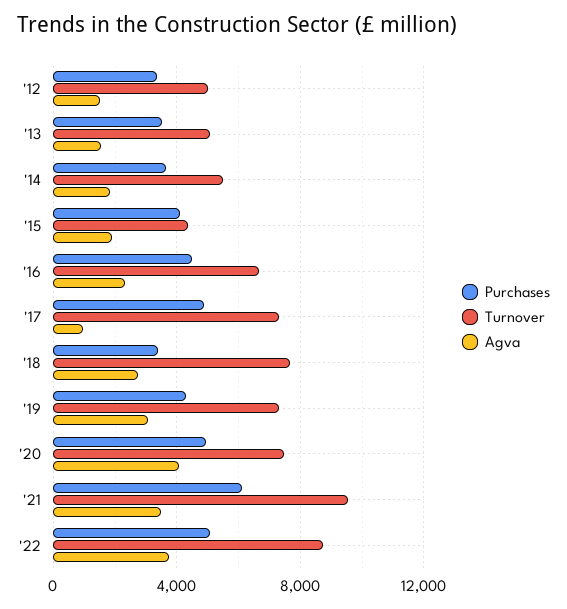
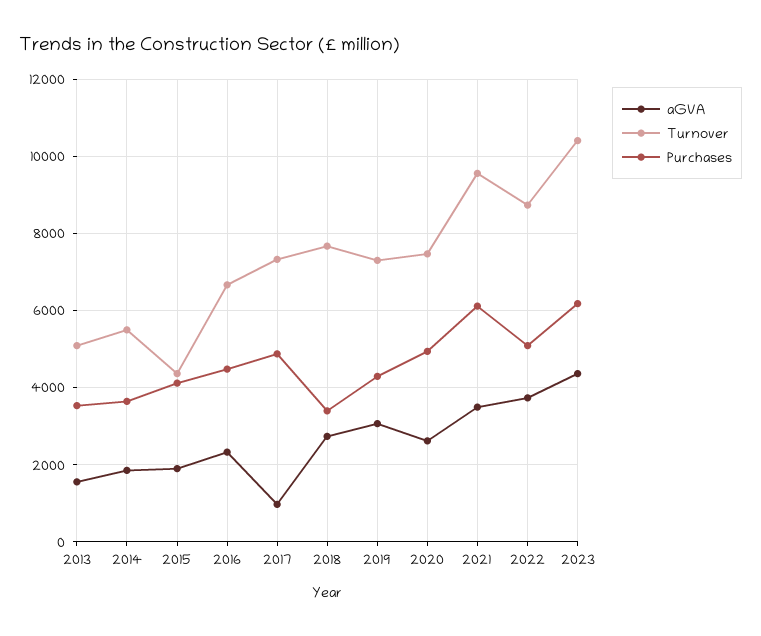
Purchases, '12: 3500 -> none
Turnover, '12: 5000 -> none
Agva, '12: 1500 -> none
Agva, '20: 4000 -> 2600
Agva, 2023: none -> 4400
Turnover, 2023: none -> 10400
Purchases, 2023: none -> 6200

